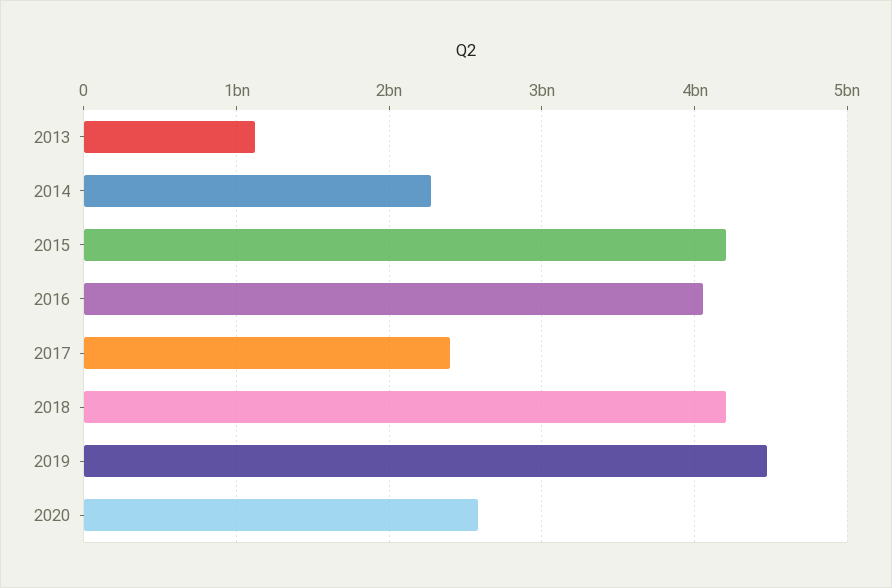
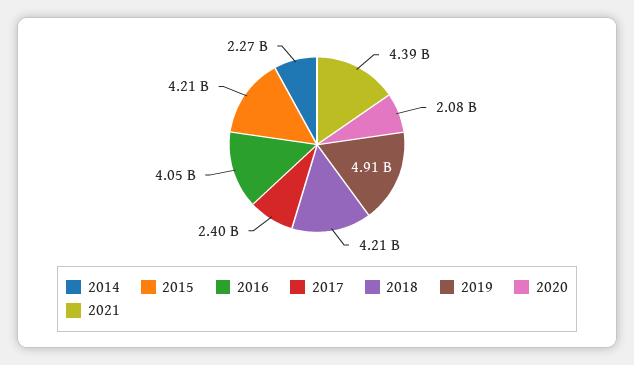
2013: 1100000000 -> none
2019: 4500000000 -> 4910000000
2020: 2600000000 -> 2080000000
2021: none -> 4390000000

